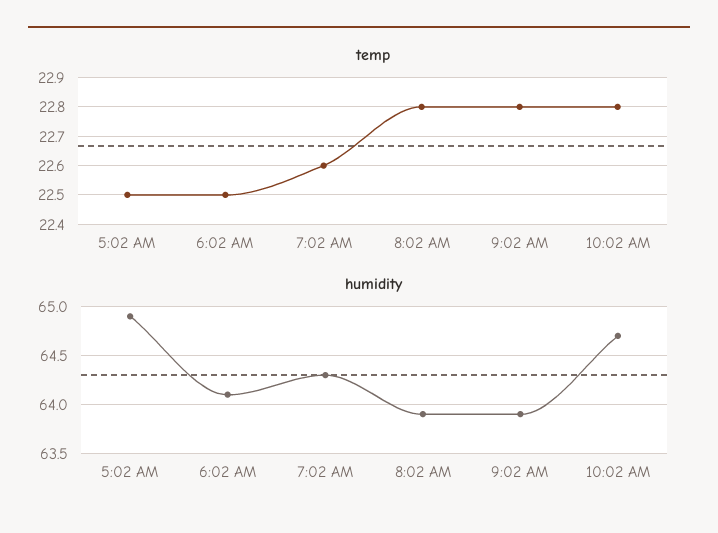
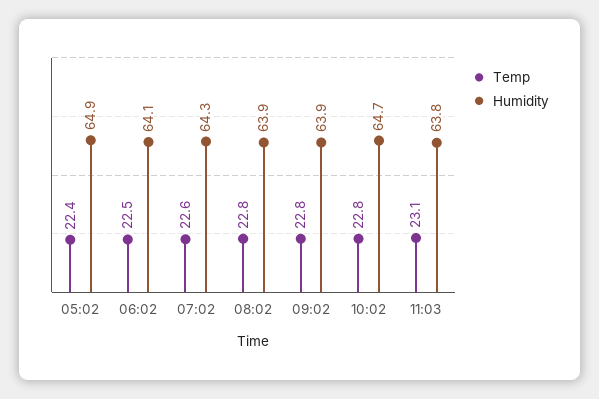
temp, 5:02 AM: 22.5 -> 22.4
temp, 11:03: none -> 23.1
humidity, 11:03: none -> 63.8

